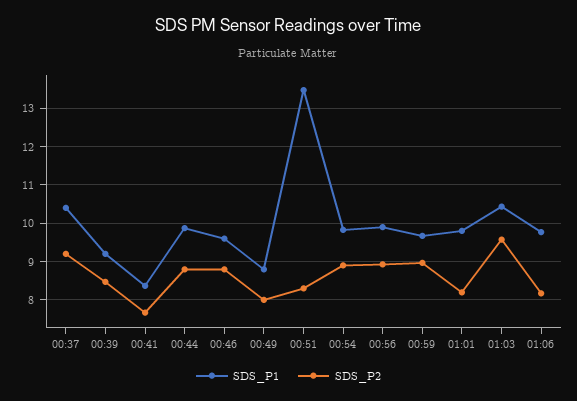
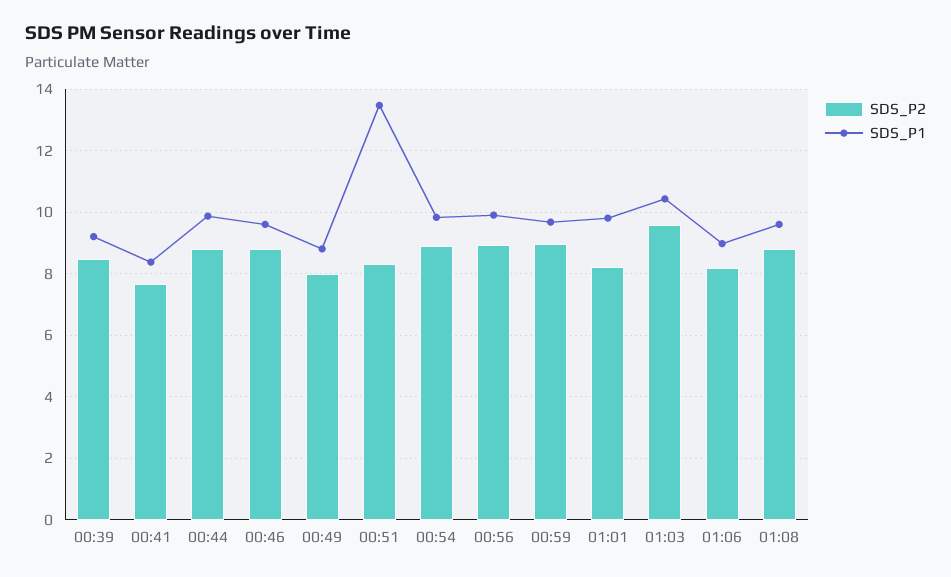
SDS_P1, 00:37: 10.4 -> none
SDS_P2, 00:37: 9.2 -> none
SDS_P1, 01:06: 9.8 -> 9
SDS_P2, 01:08: none -> 8.8
SDS_P1, 01:08: none -> 9.6

